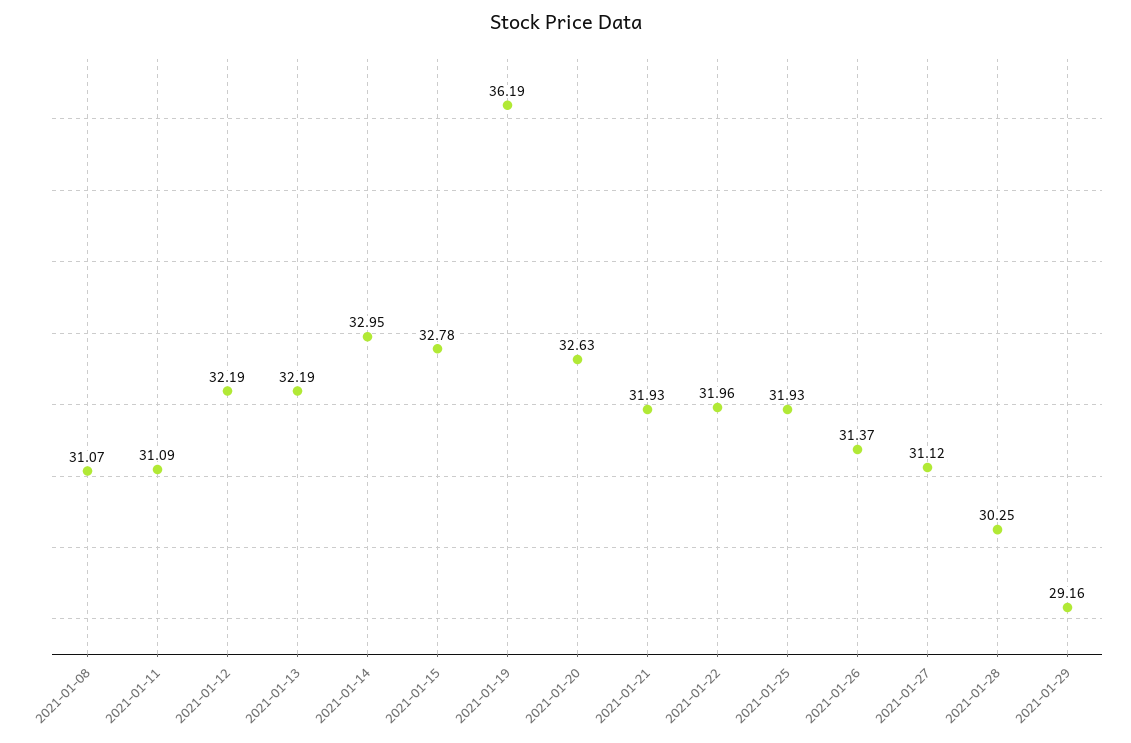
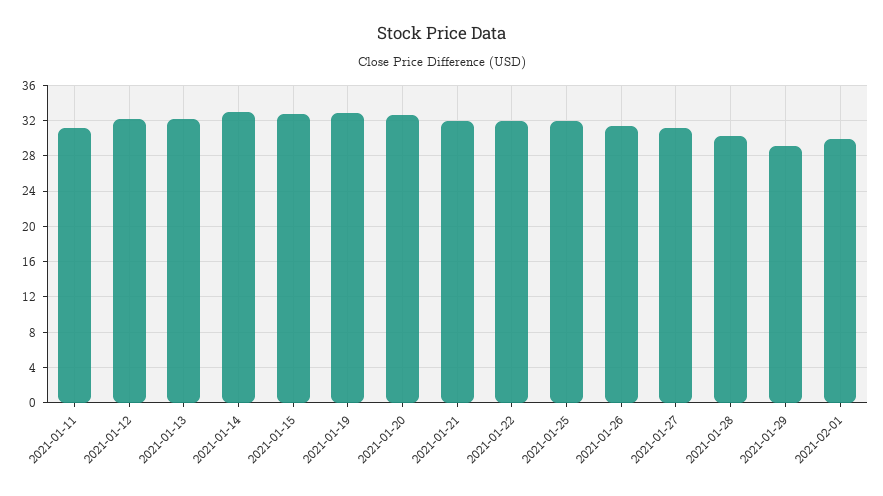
2021-01-08: 31.07 -> none
2021-01-19: 36.19 -> 33
2021-02-01: none -> 30

